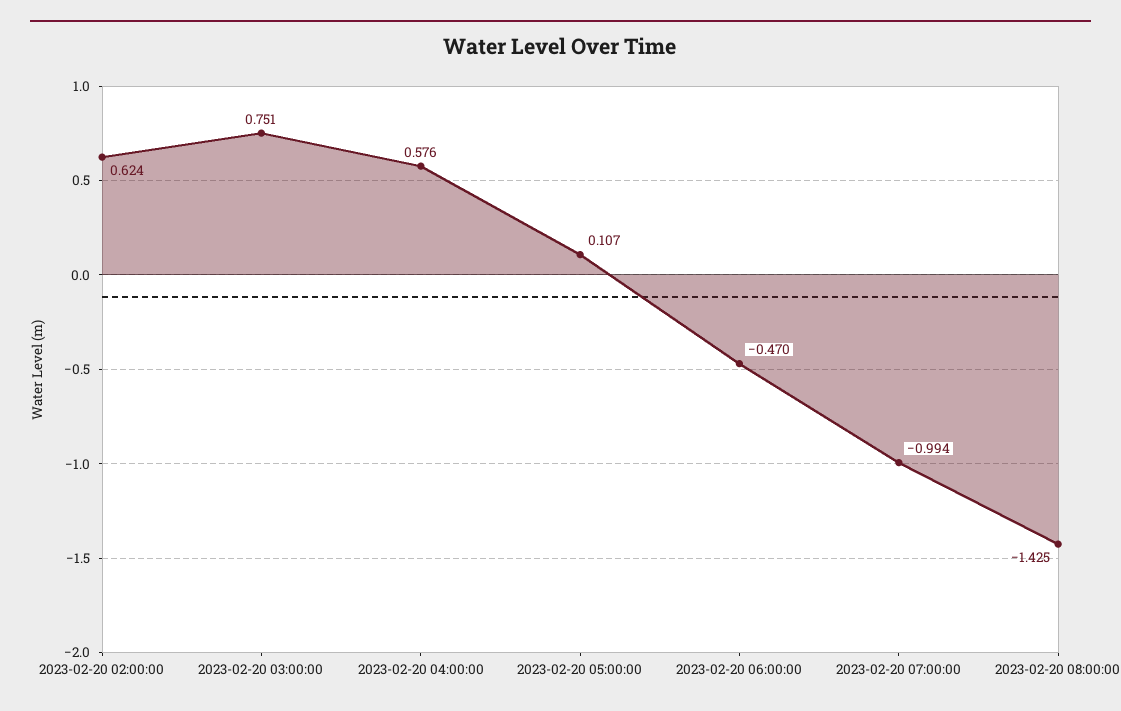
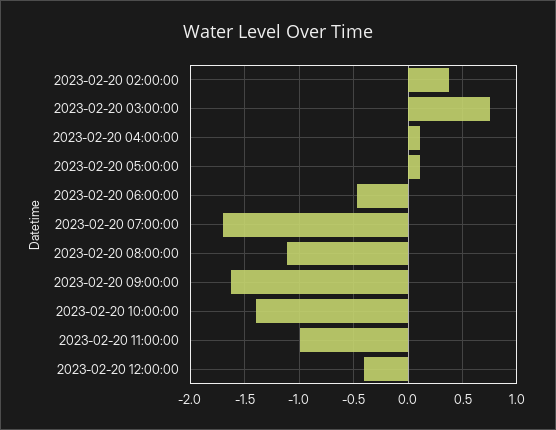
2023-02-20 02:00:00: 0.624 -> 0.4
2023-02-20 04:00:00: 0.576 -> 0.1
2023-02-20 07:00:00: -0.994 -> -1.7
2023-02-20 08:00:00: -1.425 -> -1.1
2023-02-20 09:00:00: none -> -1.6
2023-02-20 10:00:00: none -> -1.4
2023-02-20 11:00:00: none -> -1
2023-02-20 12:00:00: none -> -0.4

